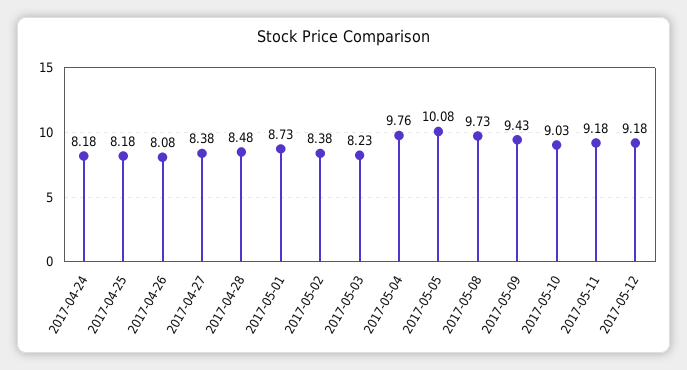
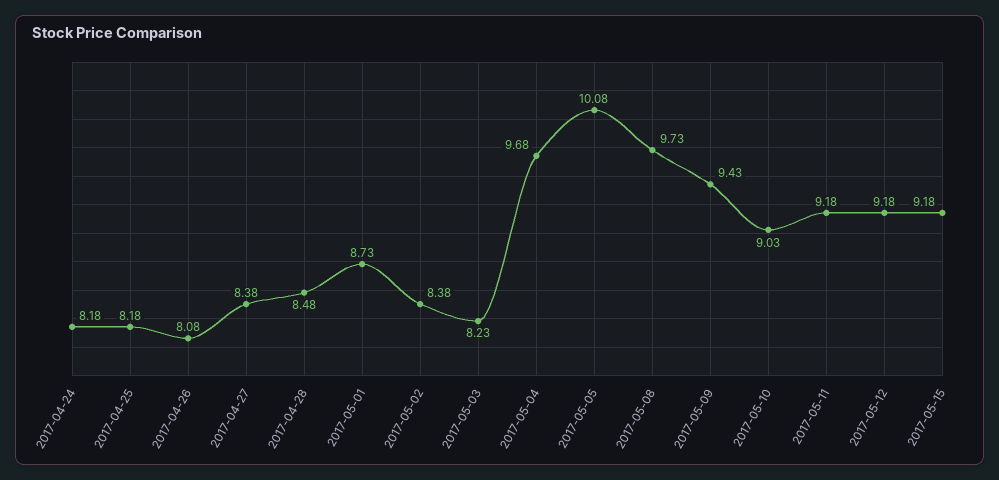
2017-05-04: 9.76 -> 9.68
2017-05-15: none -> 9.18

